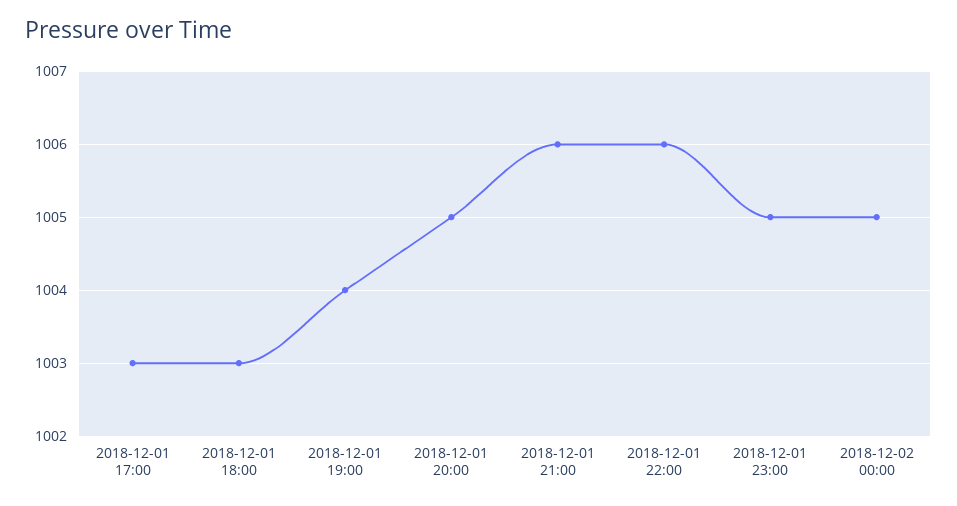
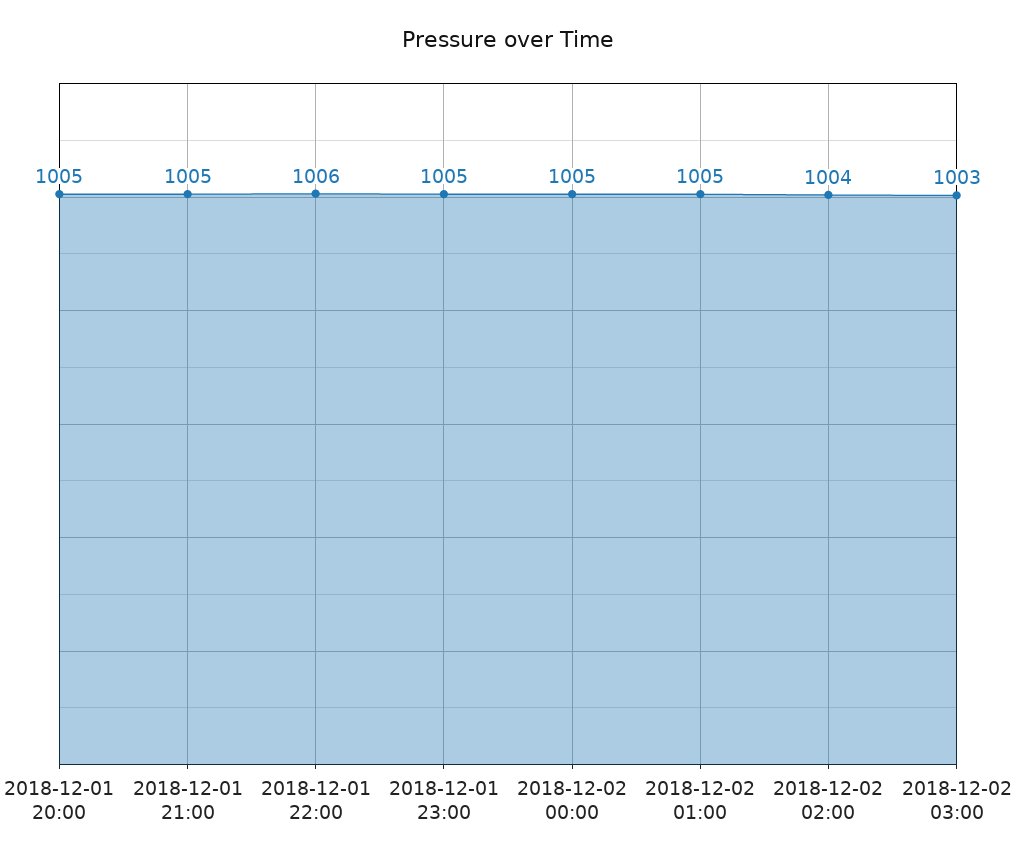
2018-12-01 17:00: 1003 -> none
2018-12-01 18:00: 1003 -> none
2018-12-01 19:00: 1004 -> none
2018-12-01 21:00: 1006 -> 1005
2018-12-02 01:00: none -> 1005
2018-12-02 02:00: none -> 1004
2018-12-02 03:00: none -> 1003

